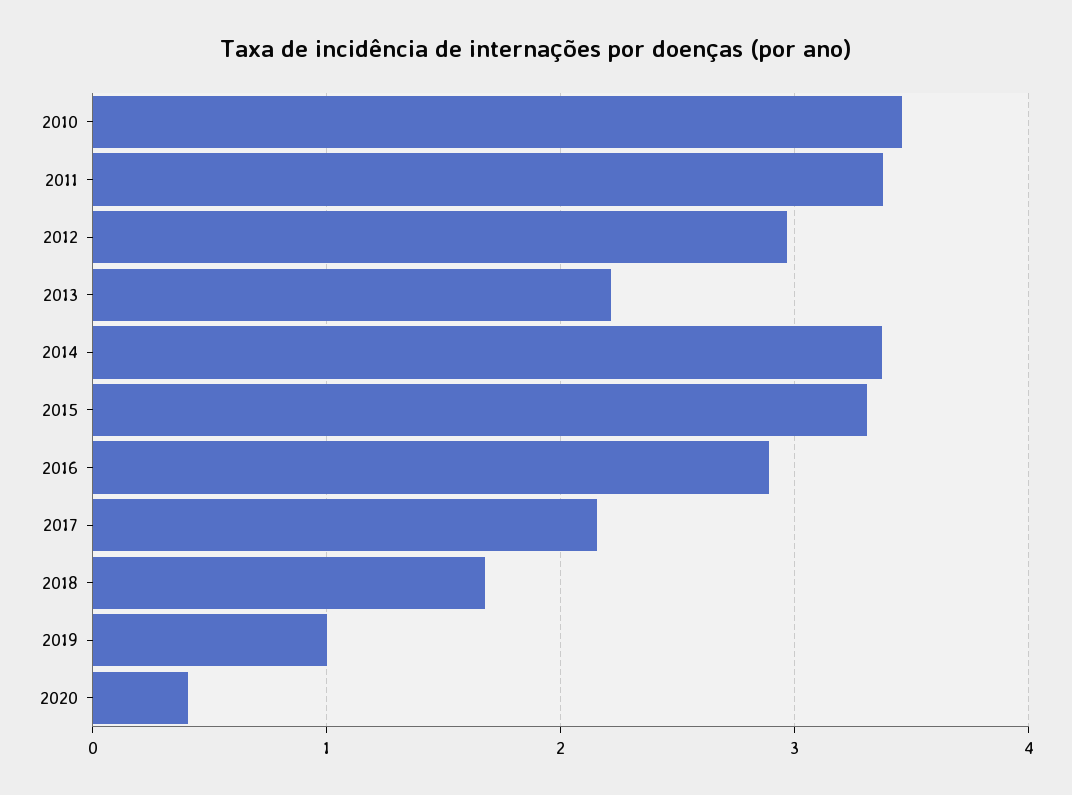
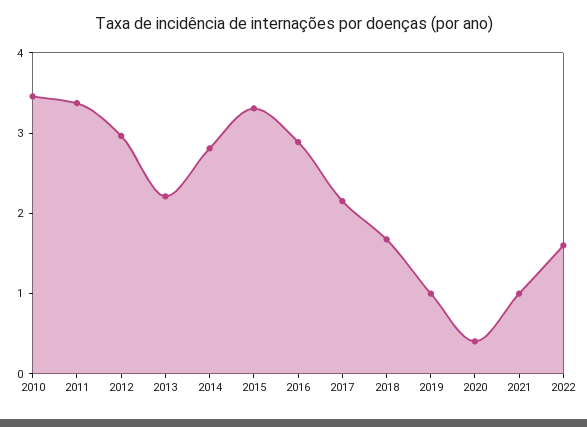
2014: 3.4 -> 2.8
2021: none -> 1
2022: none -> 1.6

